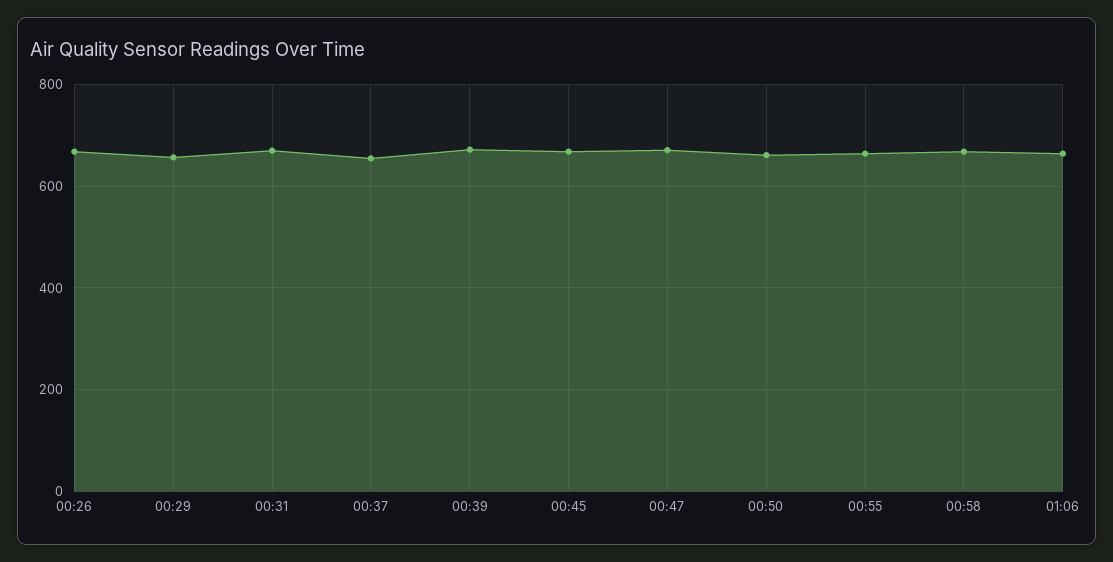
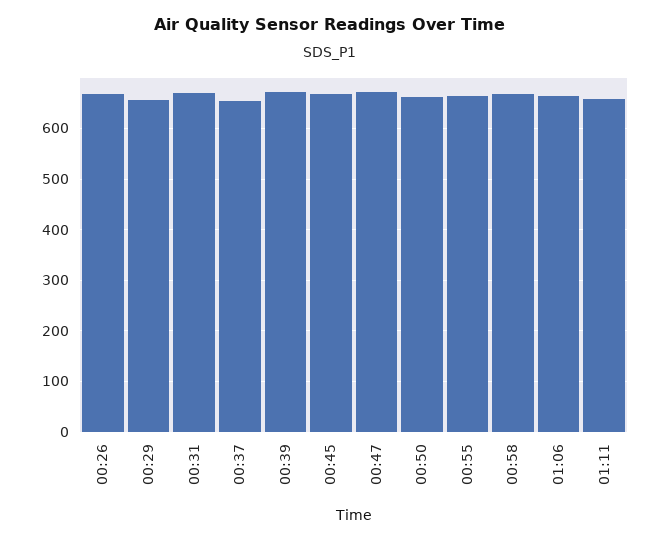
01:11: none -> 660

